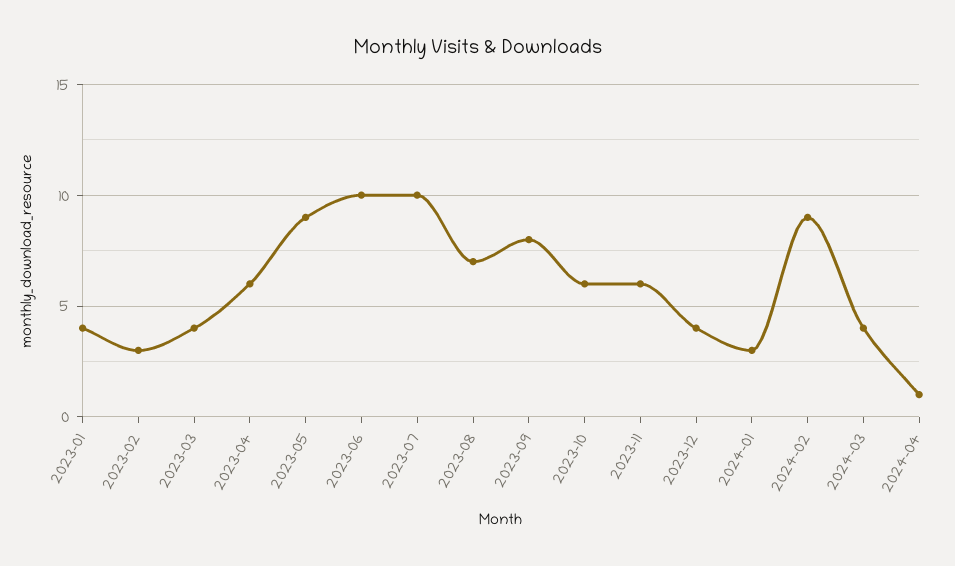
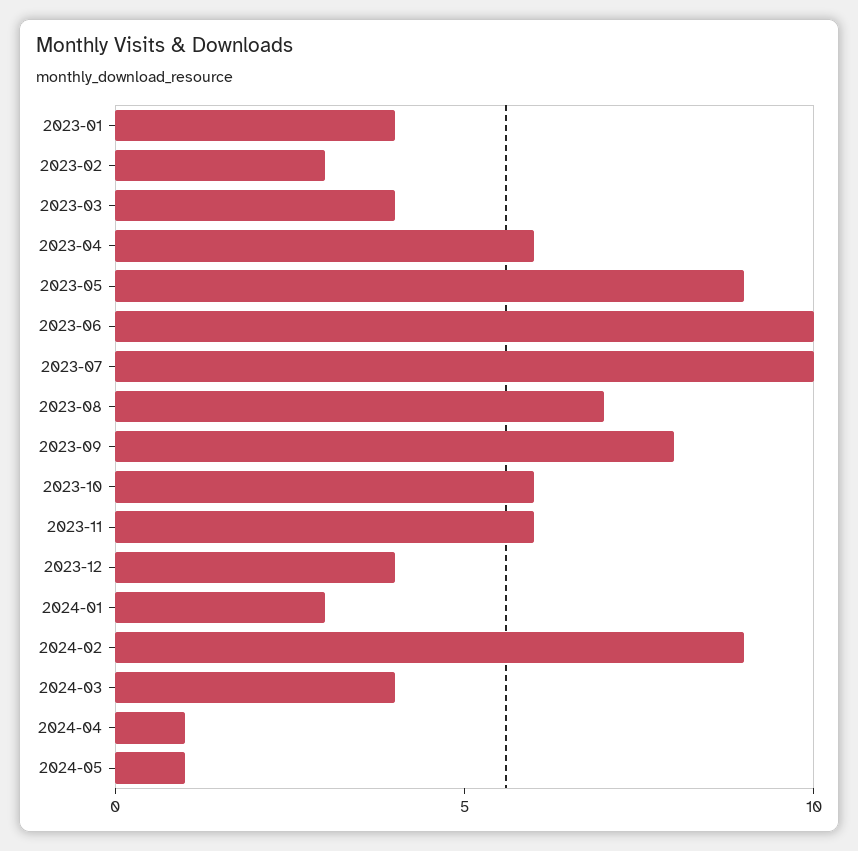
2024-05: none -> 1

